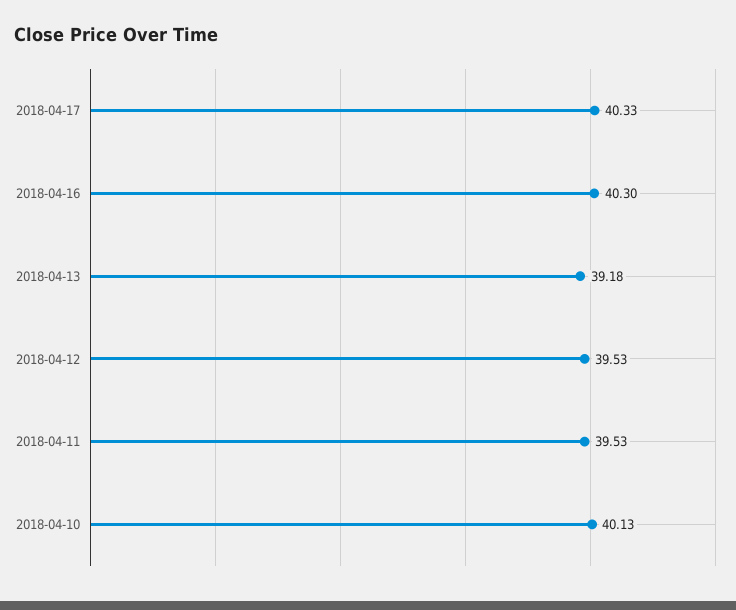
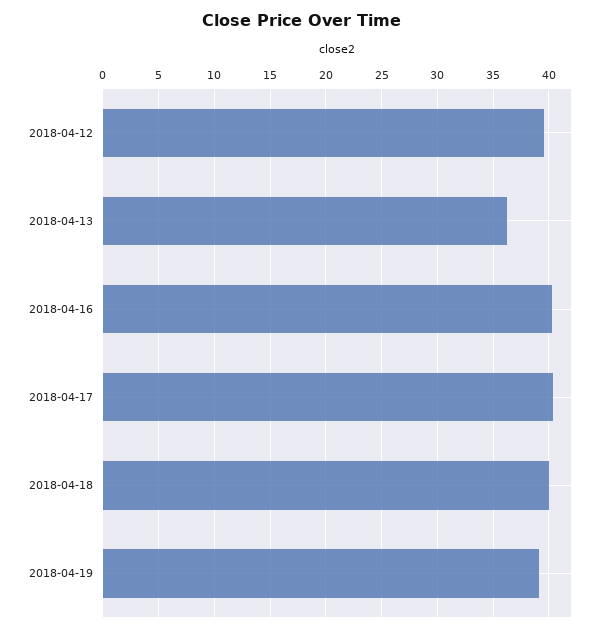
2018-04-13: 39.18 -> 36
2018-04-11: 39.53 -> none
2018-04-10: 40.13 -> none
2018-04-18: none -> 40
2018-04-19: none -> 39

